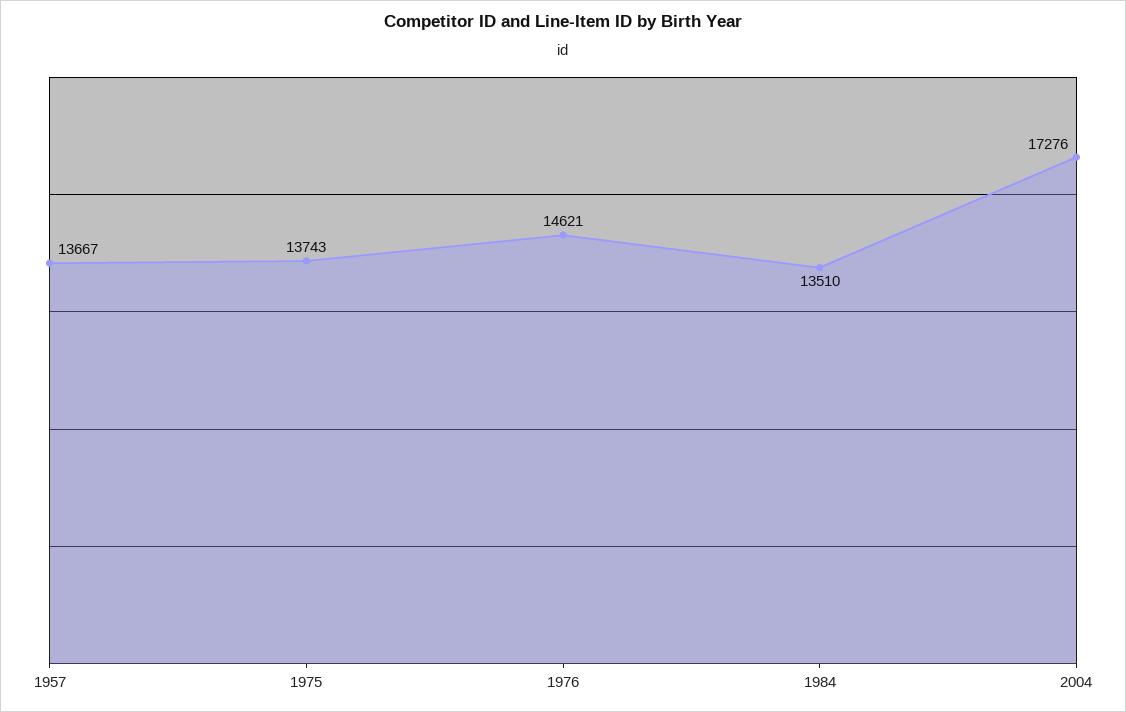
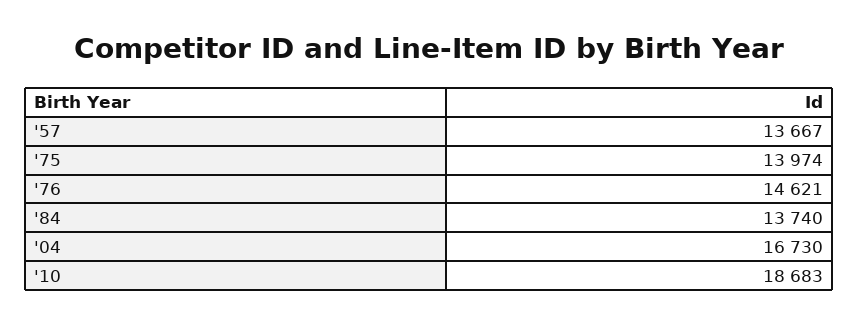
1975: 13743 -> 13974
1984: 13510 -> 13740
2004: 17276 -> 16730
'10: none -> 18683

